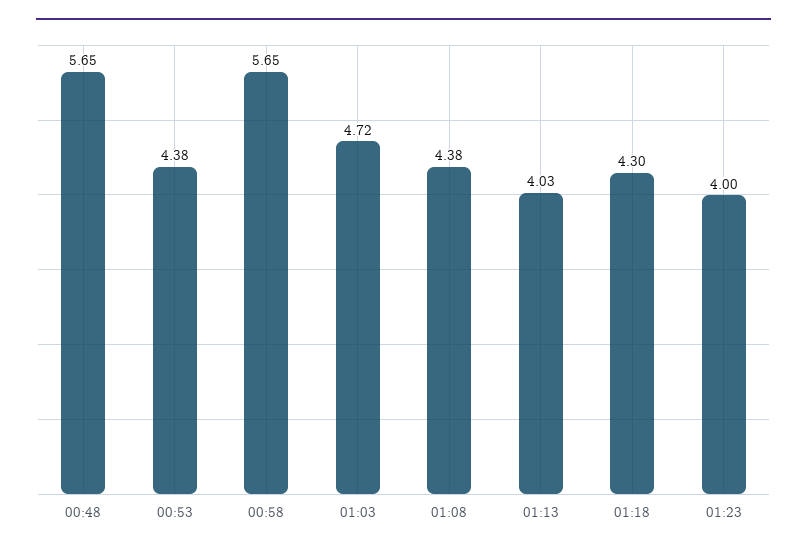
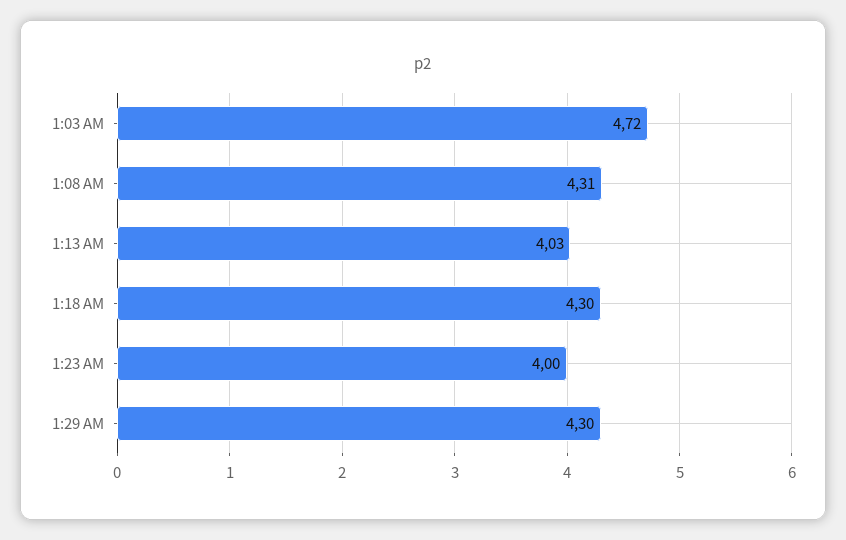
00:48: 5.65 -> none
00:53: 4.38 -> none
00:58: 5.65 -> none
01:08: 4.38 -> 4.31
1:29 AM: none -> 4.3

